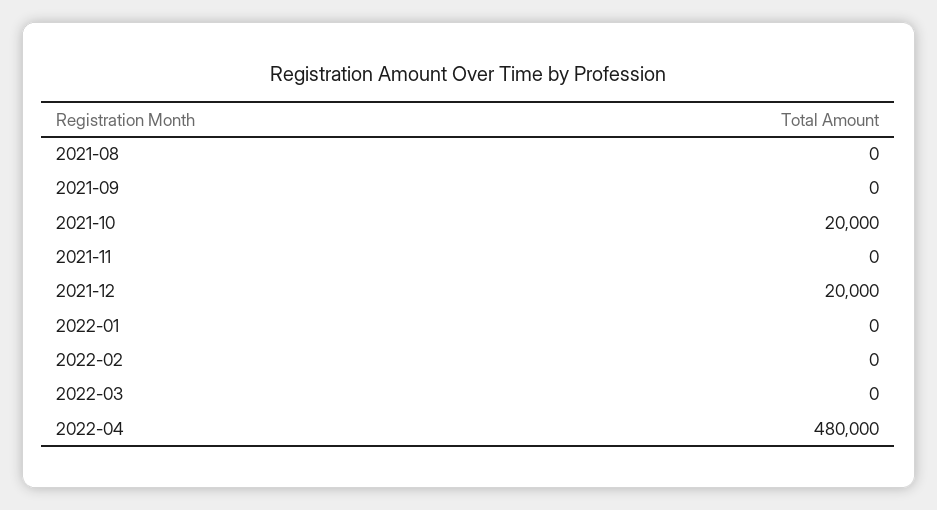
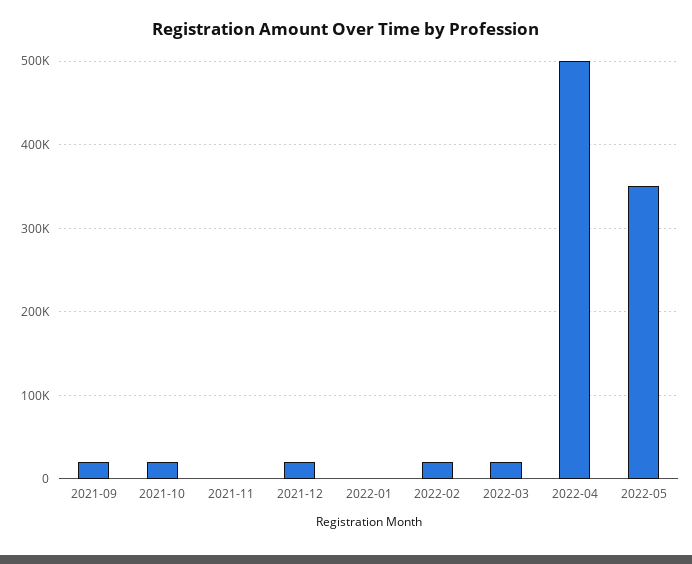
2021-08: 0 -> none
2021-09: 0 -> 20000
2022-02: 0 -> 20000
2022-03: 0 -> 20000
2022-04: 480000 -> 500000
2022-05: none -> 350000

